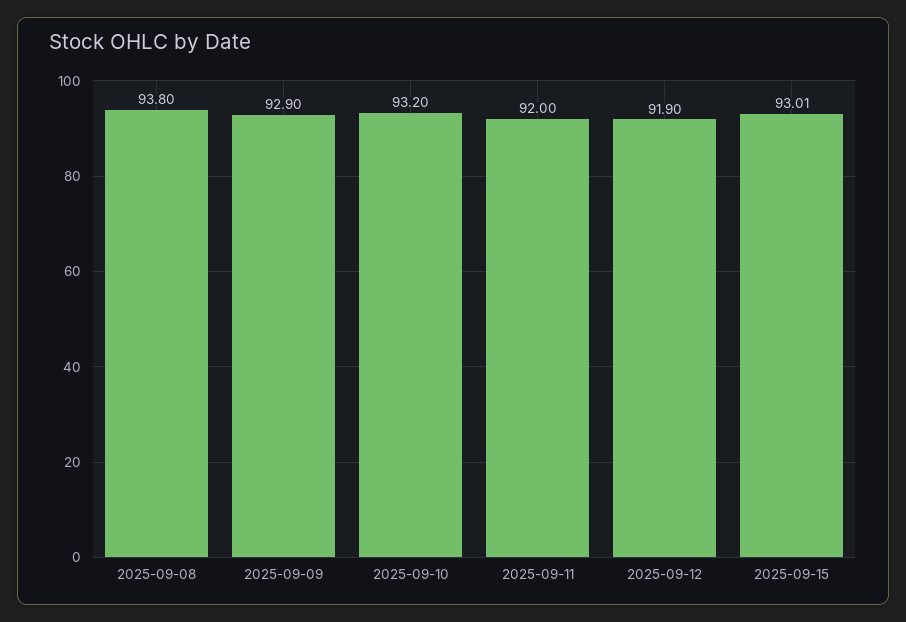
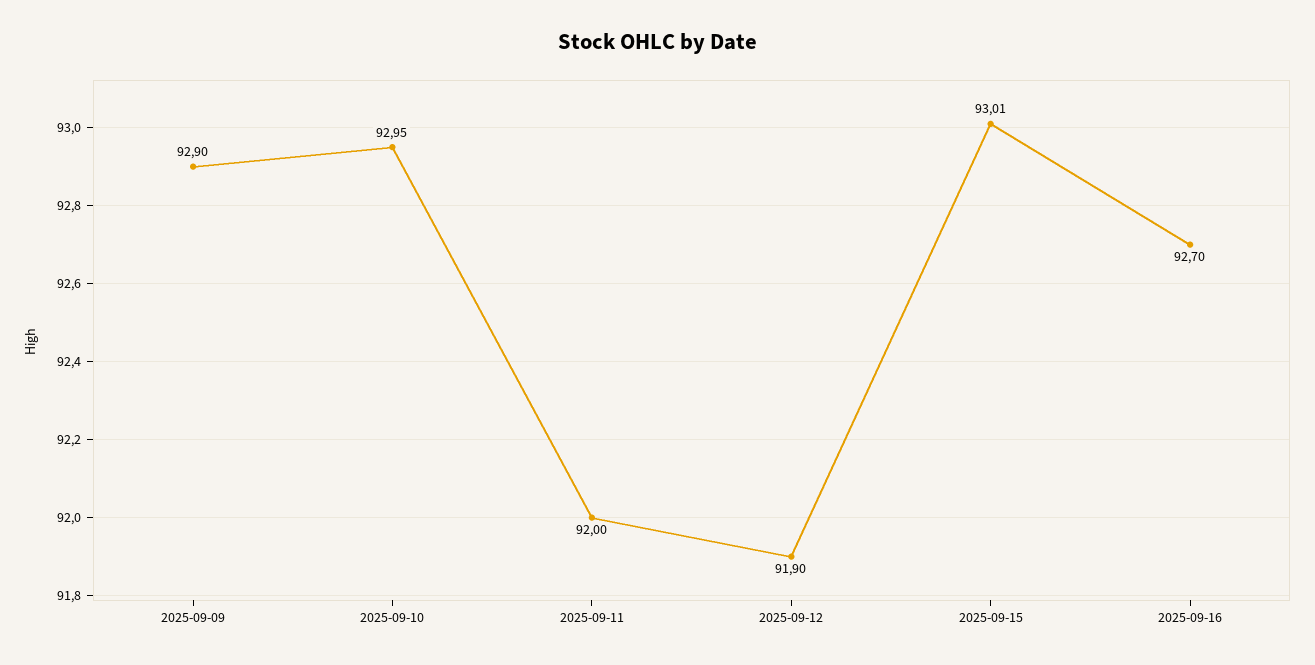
2025-09-08: 93.8 -> none
2025-09-10: 93.2 -> 92.95
2025-09-16: none -> 92.7

